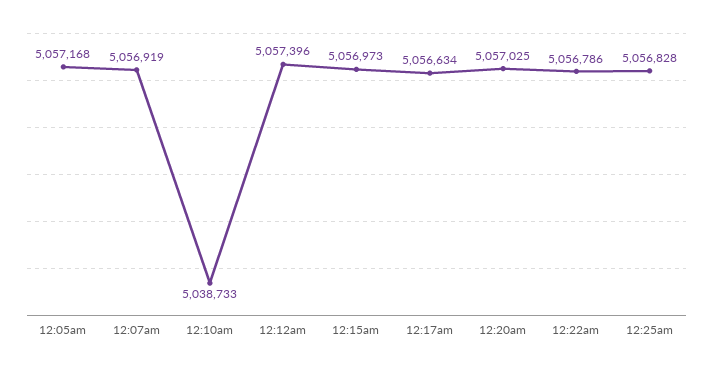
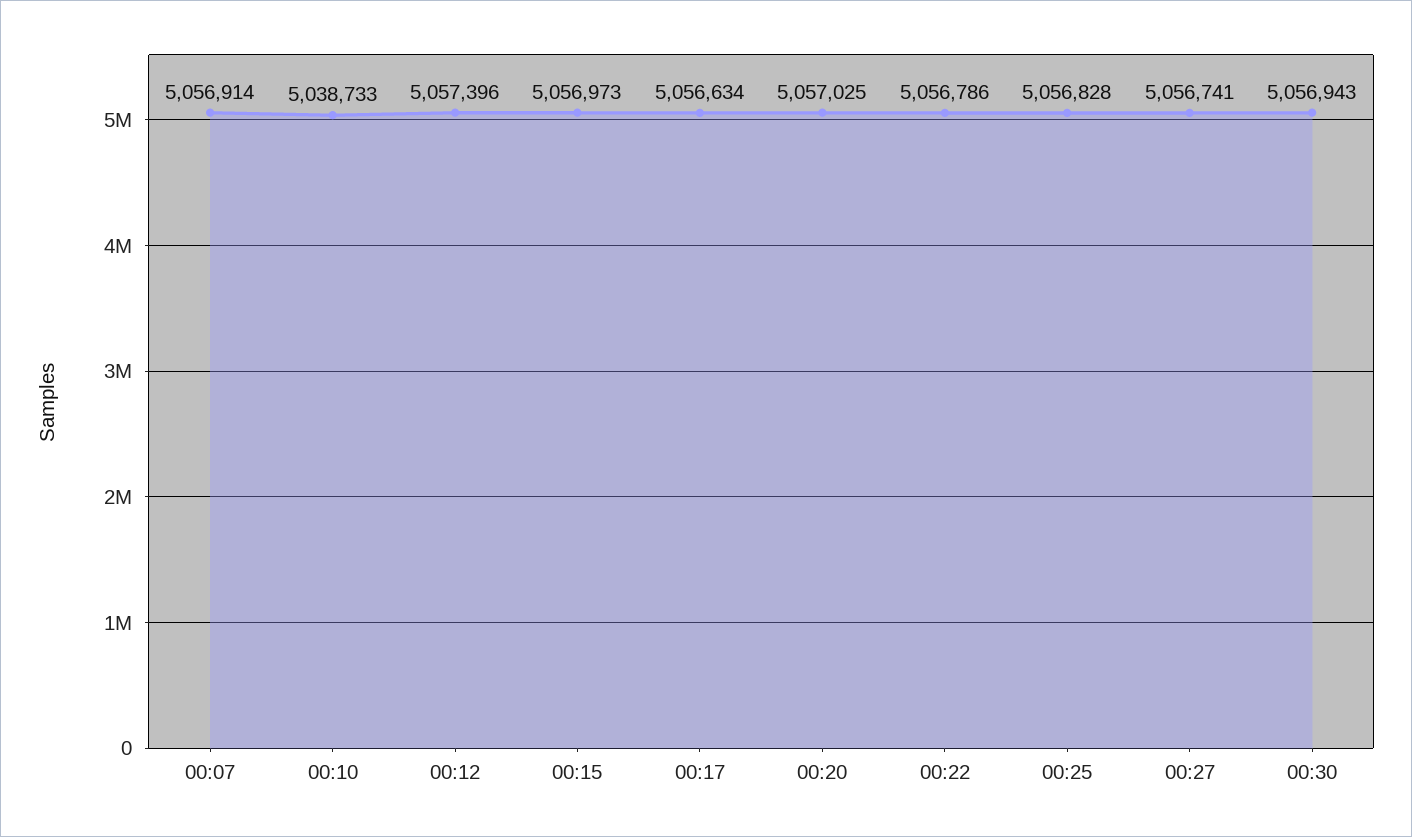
12:05am: 5057168 -> none
12:07am: 5056919 -> 5056914
00:27: none -> 5056741
00:30: none -> 5056943

